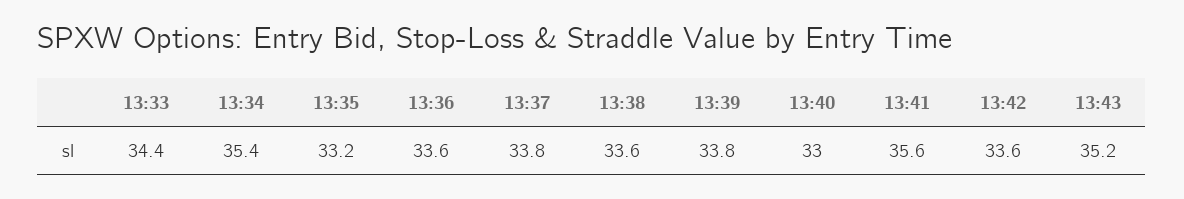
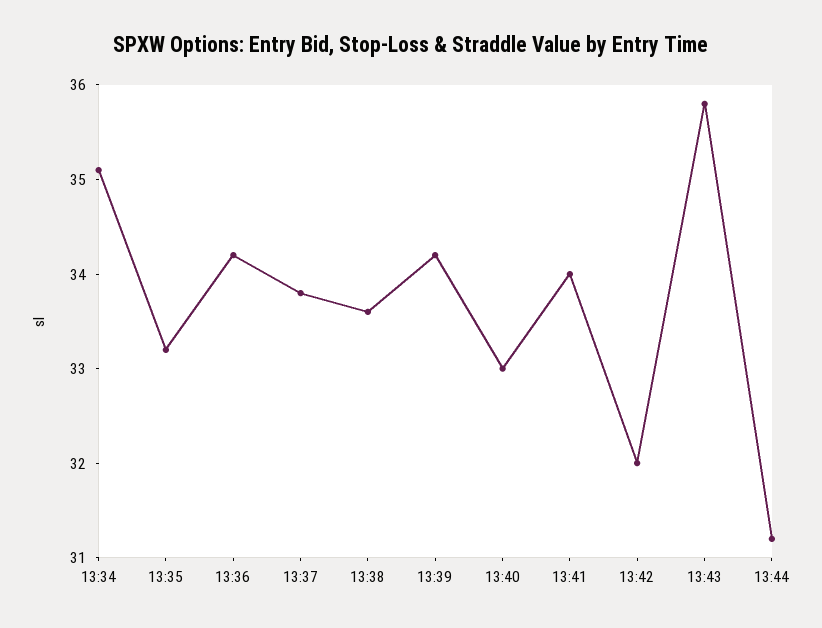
13:33: 34.4 -> none
13:34: 35.4 -> 35.1
13:36: 33.6 -> 34.2
13:39: 33.8 -> 34.2
13:41: 35.6 -> 34
13:42: 33.6 -> 32
13:43: 35.2 -> 35.8
13:44: none -> 31.2

